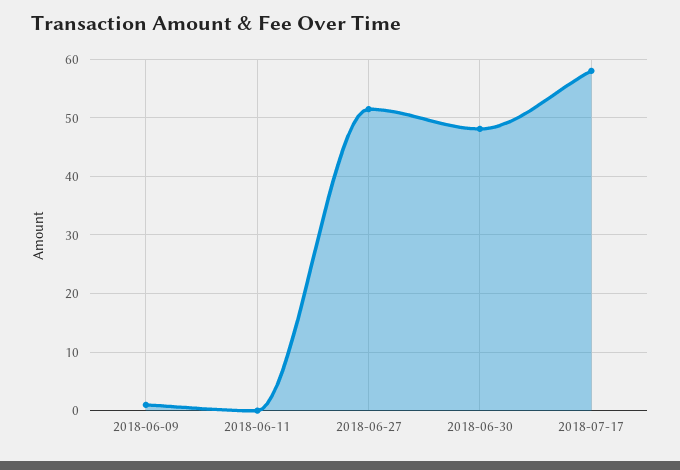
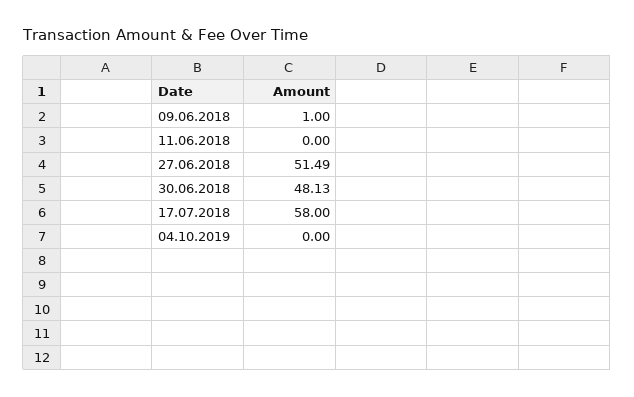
04.10.2019: none -> 0

